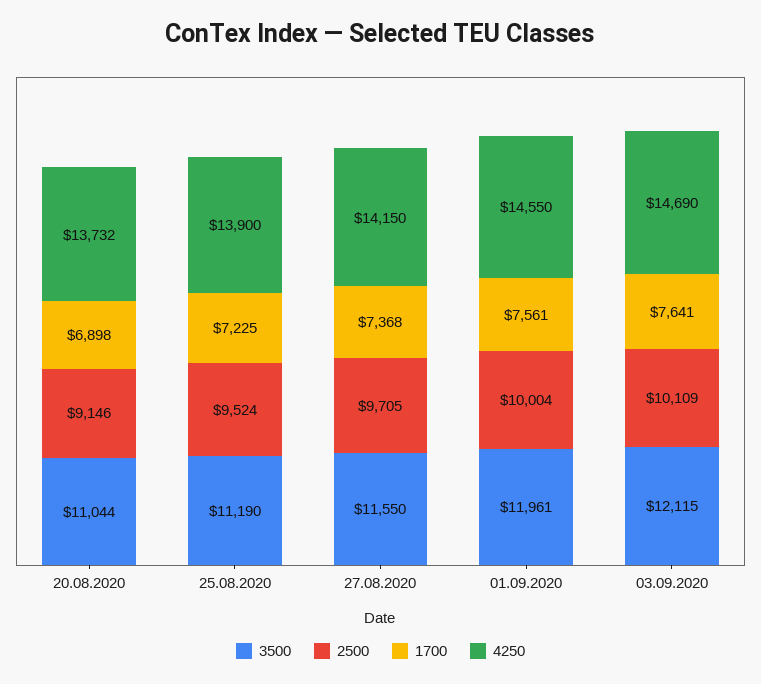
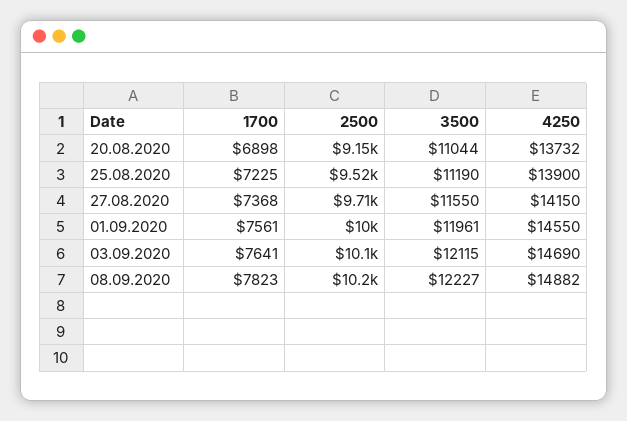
1700, 08.09.2020: none -> 7823
2500, 08.09.2020: none -> 10200
3500, 08.09.2020: none -> 12227
4250, 08.09.2020: none -> 14882

